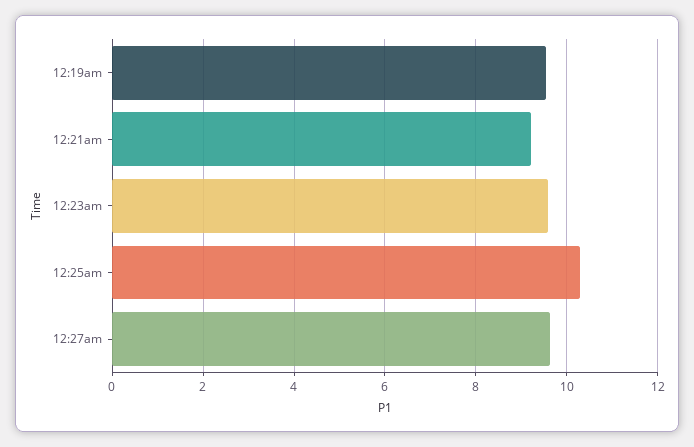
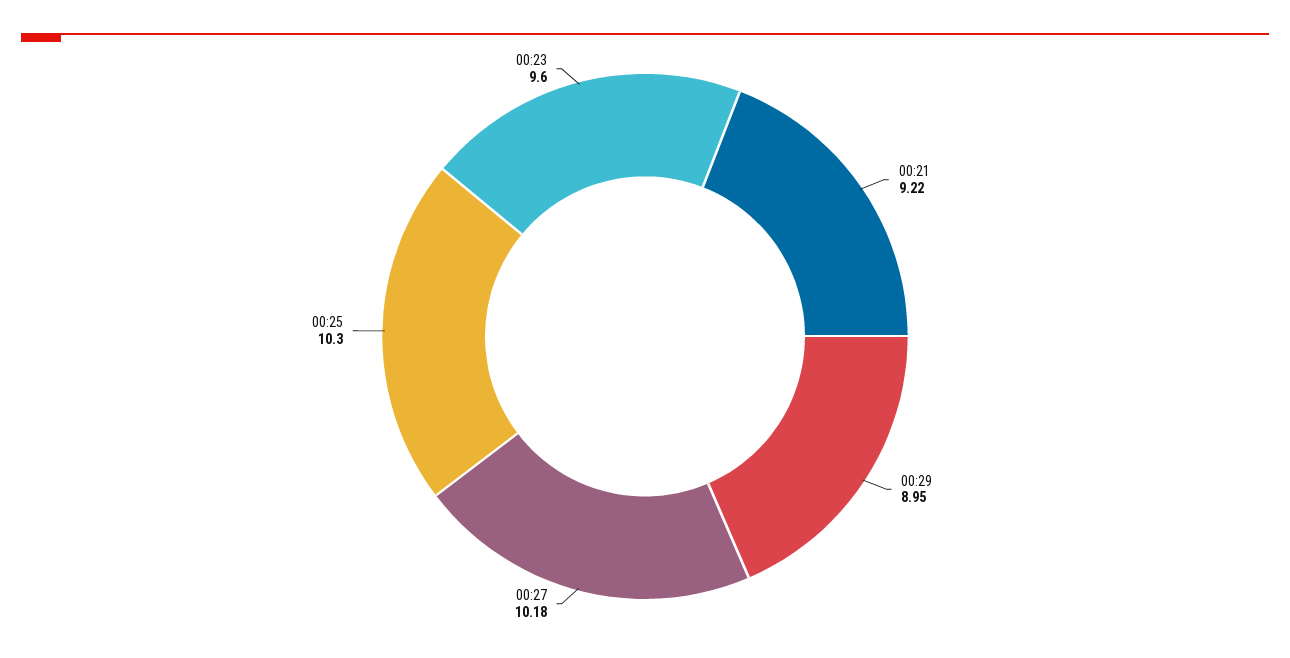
12:19am: 9.6 -> none
12:27am: 9.6 -> 10.18
00:29: none -> 8.95

